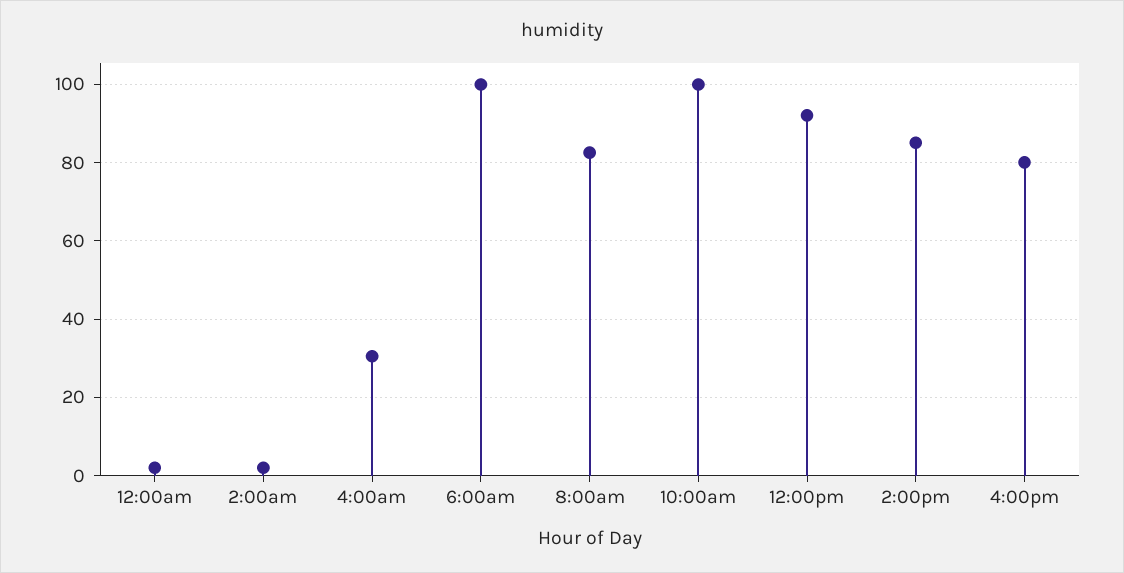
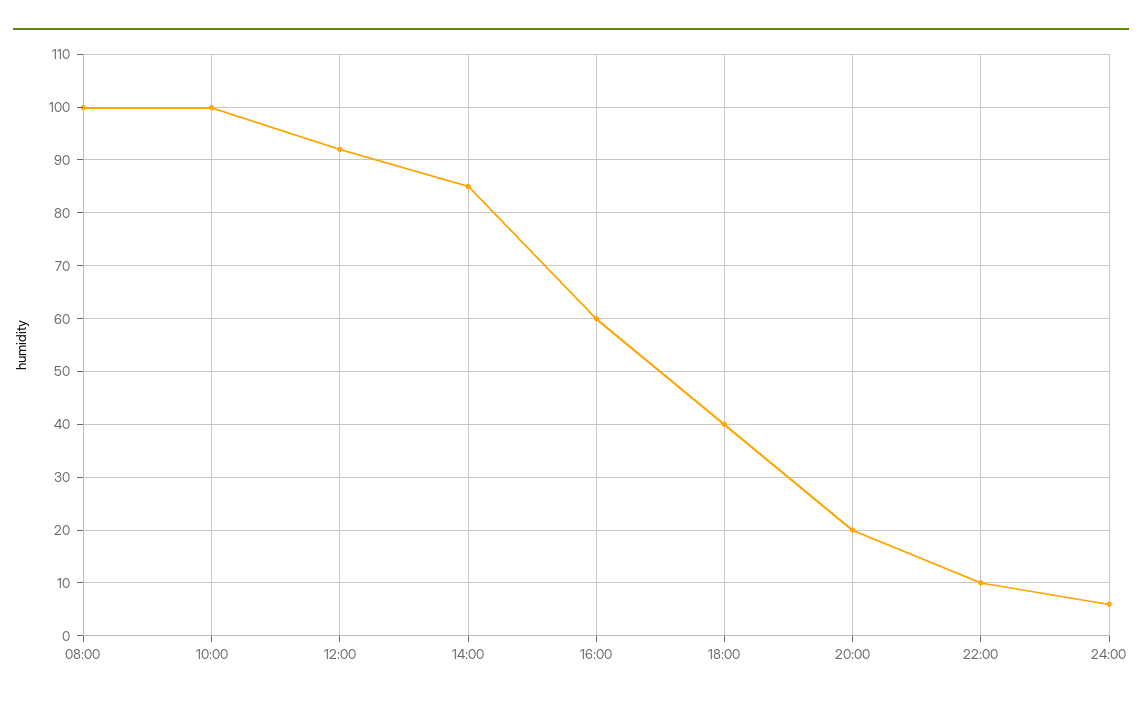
12:00am: 2 -> none
2:00am: 2 -> none
4:00am: 30 -> none
6:00am: 100 -> none
8:00am: 82 -> 100
4:00pm: 80 -> 60
18:00: none -> 40
20:00: none -> 20
22:00: none -> 10
24:00: none -> 6

